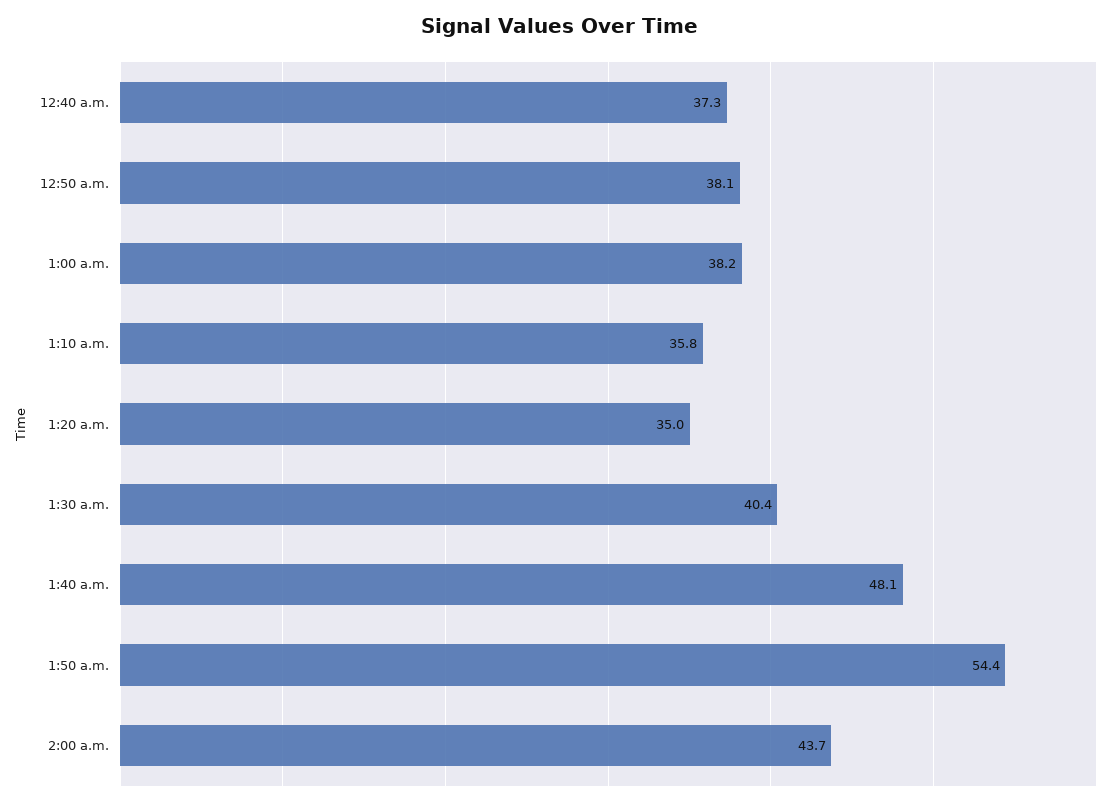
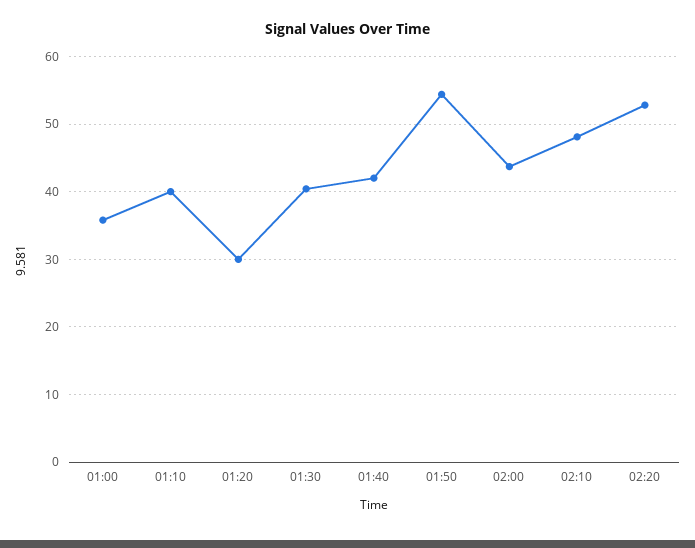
12:40 a.m.: 37.3 -> none
12:50 a.m.: 38.1 -> none
1:00 a.m.: 38.2 -> 36
1:10 a.m.: 35.8 -> 40
1:20 a.m.: 35 -> 30
1:40 a.m.: 48.1 -> 42
02:10: none -> 48
02:20: none -> 53

